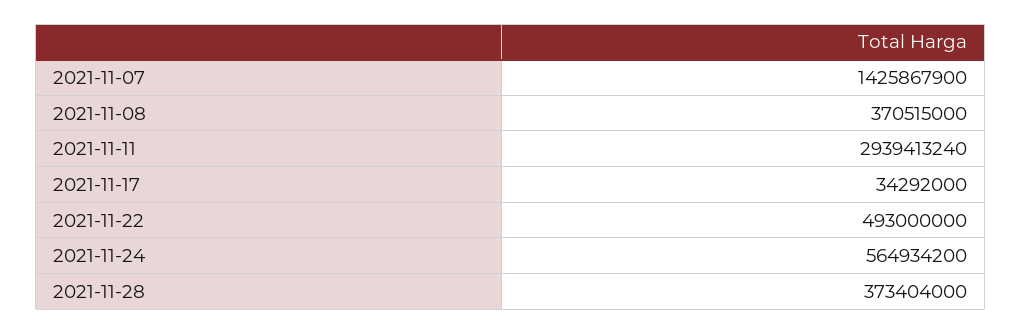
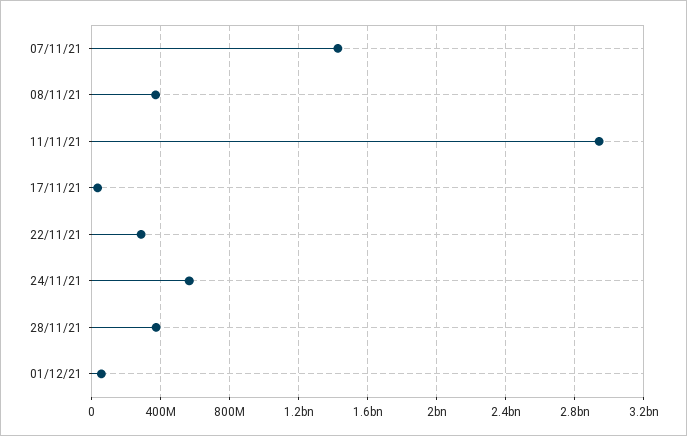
2021-11-22: 493000000 -> 300000000
01/12/21: none -> 50000000

